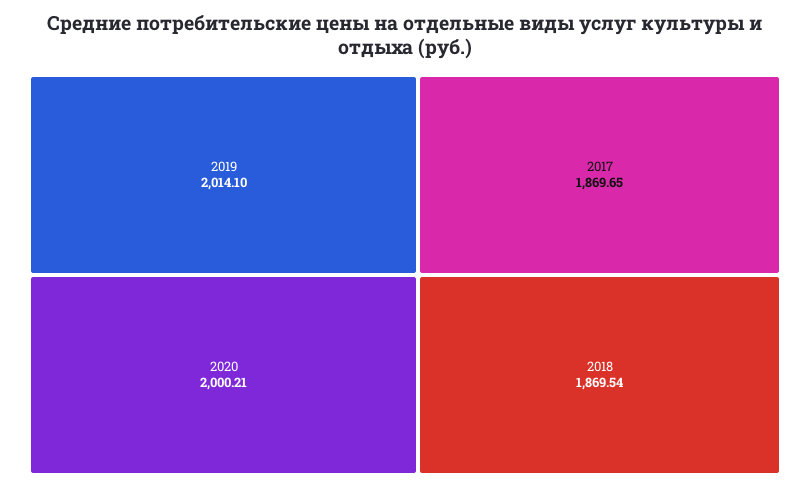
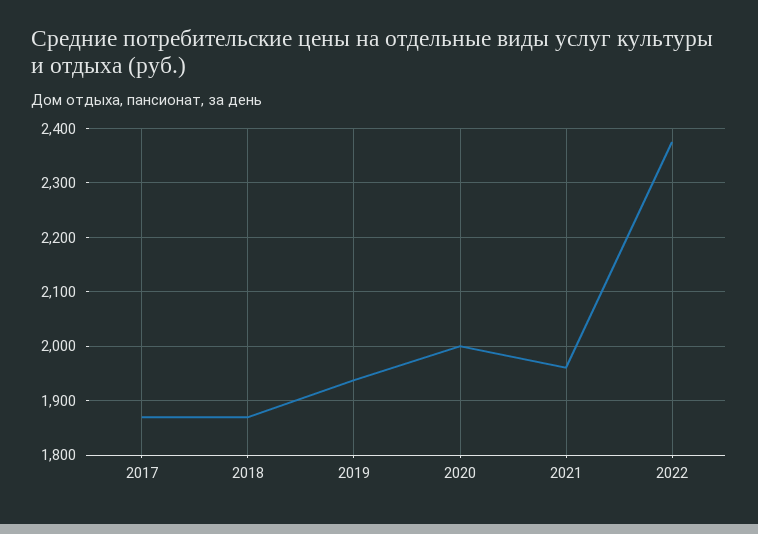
2019: 2014.1 -> 1940
2021: none -> 1960
2022: none -> 2380

